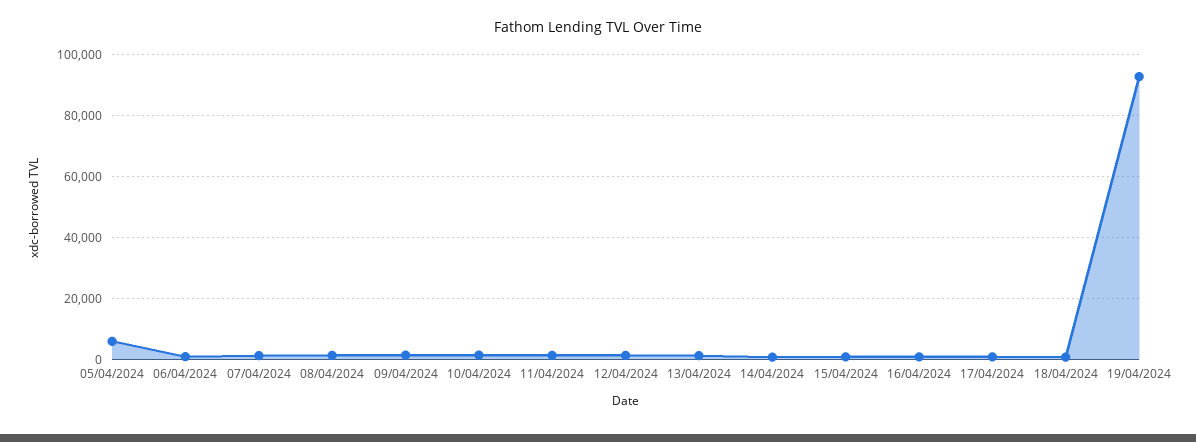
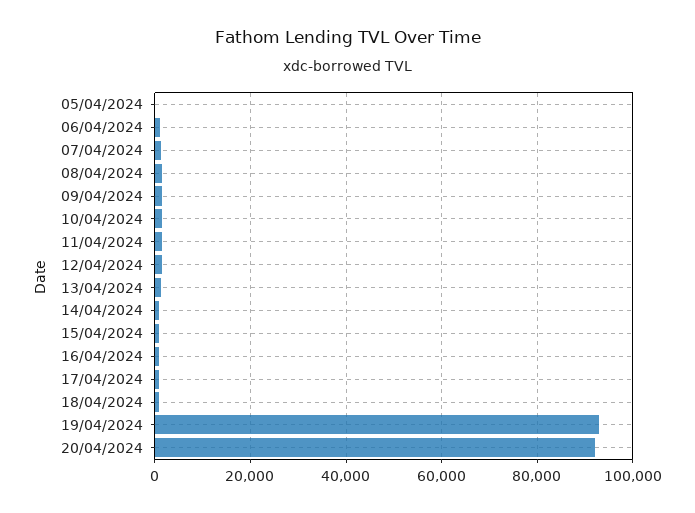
05/04/2024: 6000 -> 0
20/04/2024: none -> 92000

